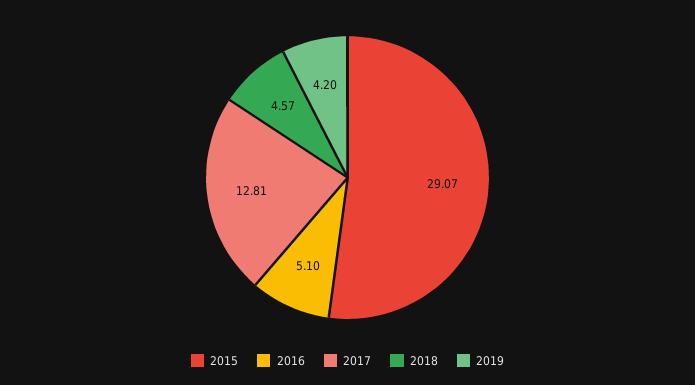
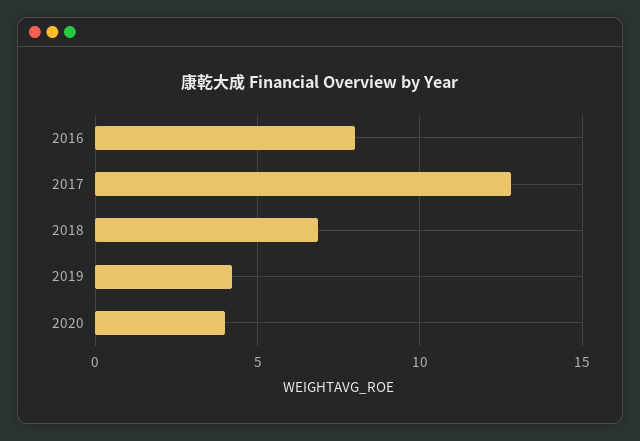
2015: 29.07 -> none
2016: 5.1 -> 8
2018: 4.57 -> 7
2020: none -> 4

